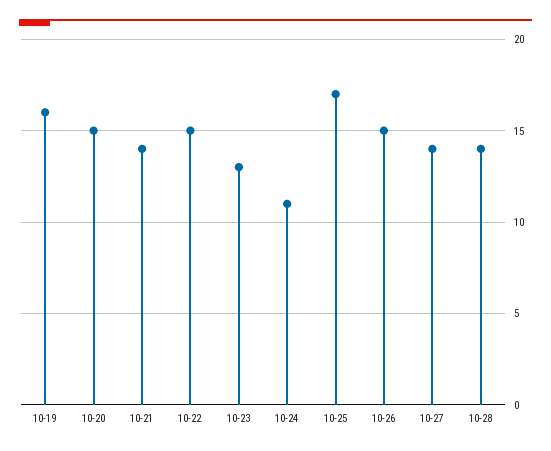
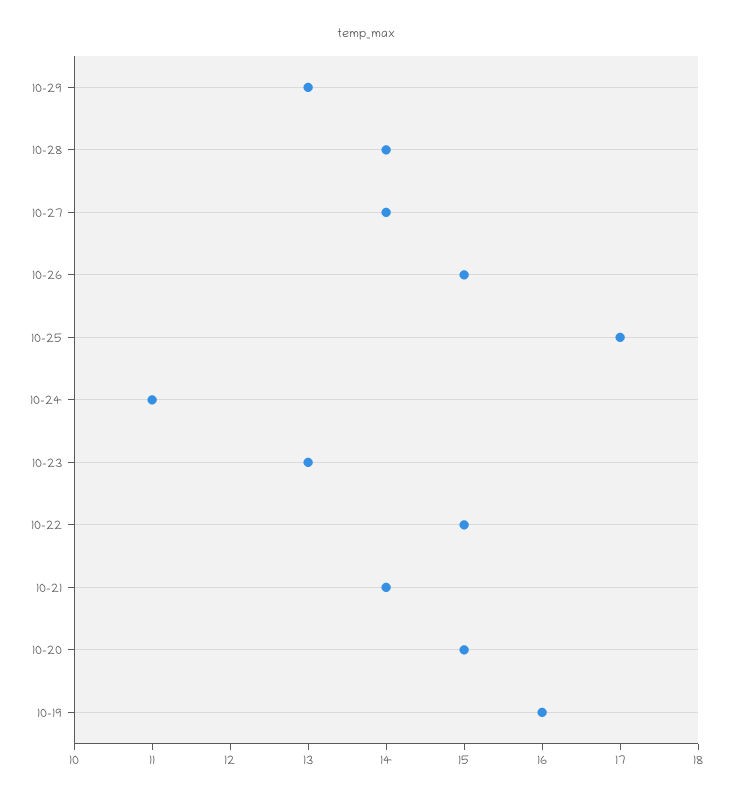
10-29: none -> 13

